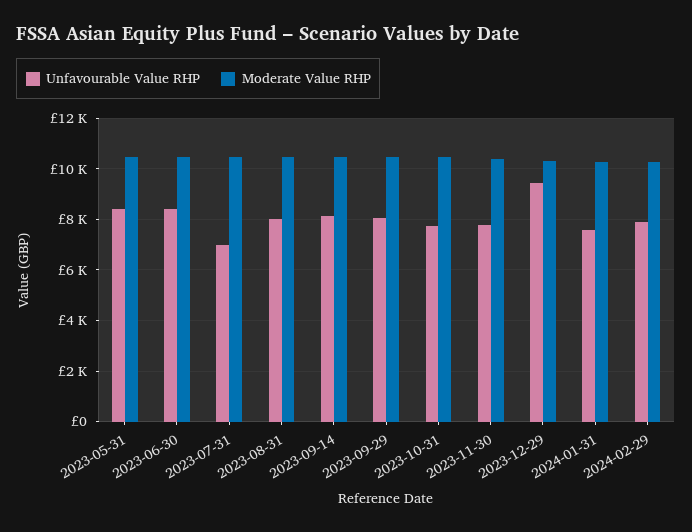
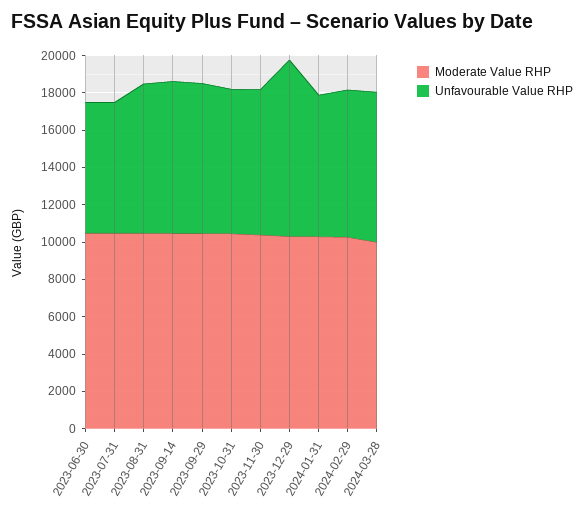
Unfavourable Value RHP, 2023-05-31: 8500 -> none
Moderate Value RHP, 2023-05-31: 10500 -> none
Unfavourable Value RHP, 2023-06-30: 8500 -> 7000
Moderate Value RHP, 2024-03-28: none -> 10000
Unfavourable Value RHP, 2024-03-28: none -> 8000

